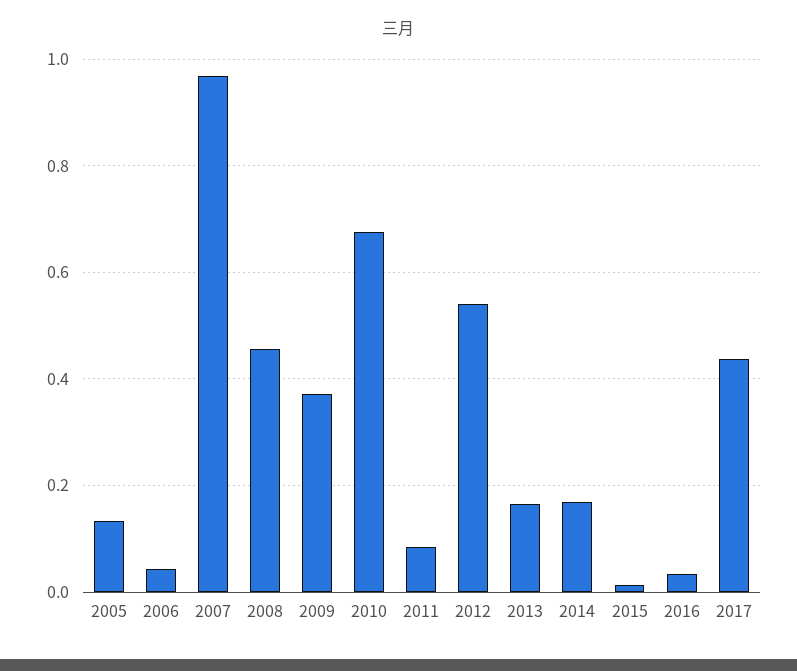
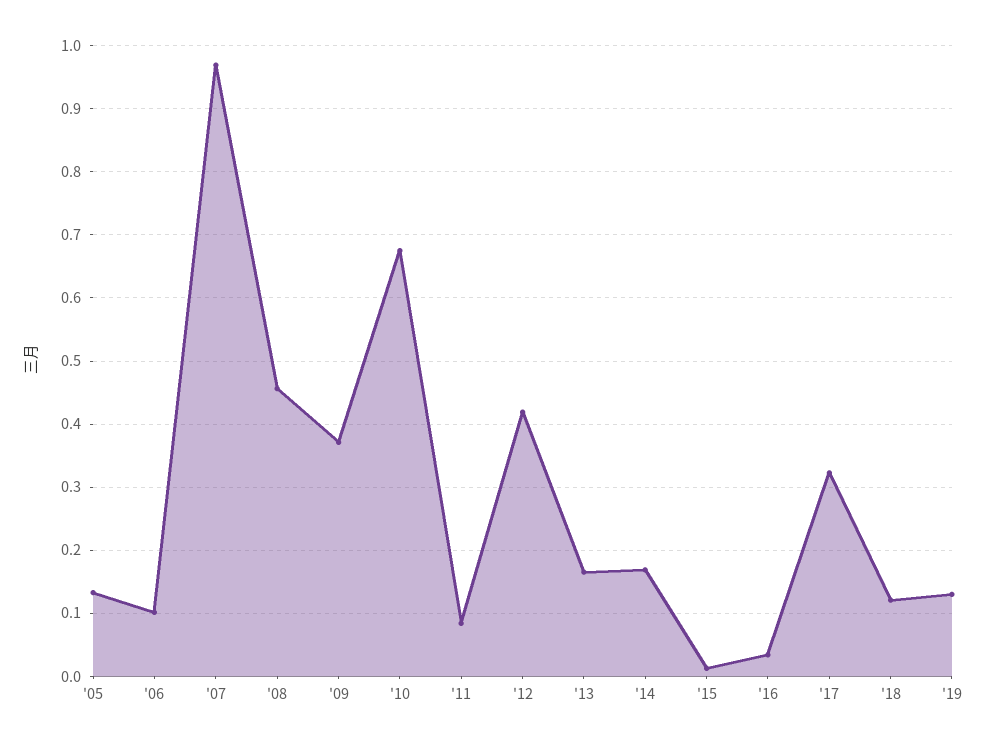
2006: 0.04 -> 0.1
2012: 0.54 -> 0.42
2017: 0.44 -> 0.32
'18: none -> 0.12
'19: none -> 0.13

